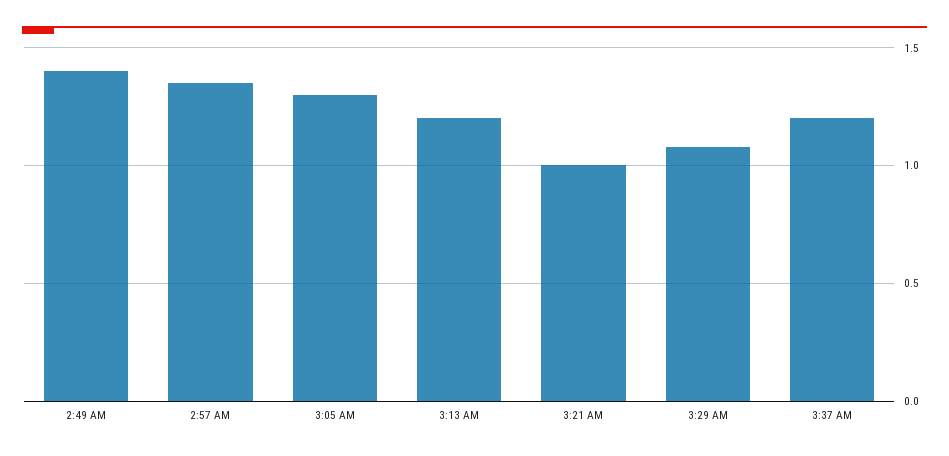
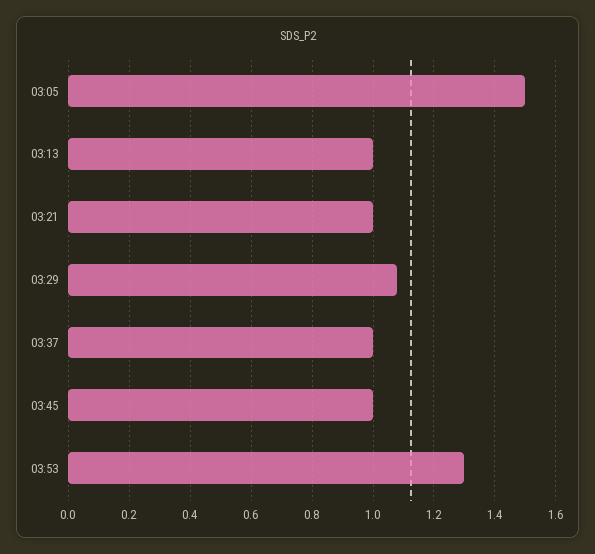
2:49 AM: 1.4 -> none
2:57 AM: 1.35 -> none
3:05 AM: 1.3 -> 1.5
3:13 AM: 1.2 -> 1
3:37 AM: 1.2 -> 1
03:45: none -> 1
03:53: none -> 1.3

